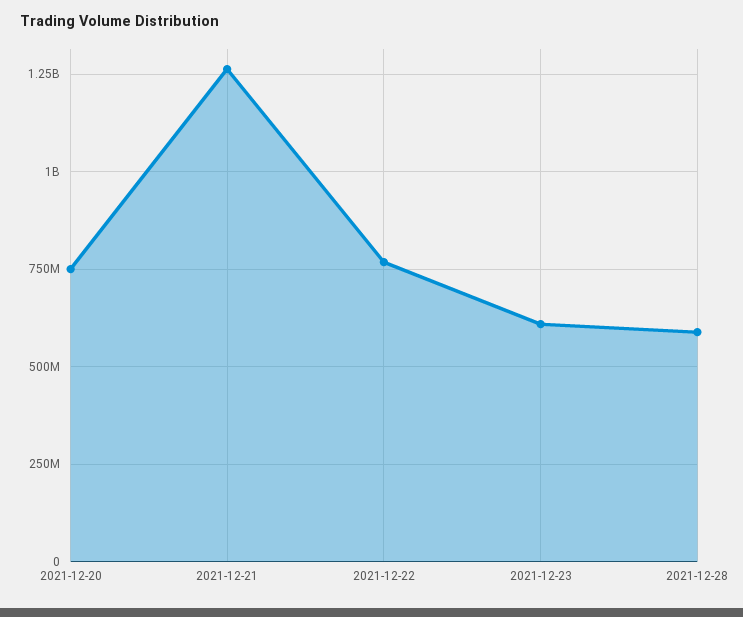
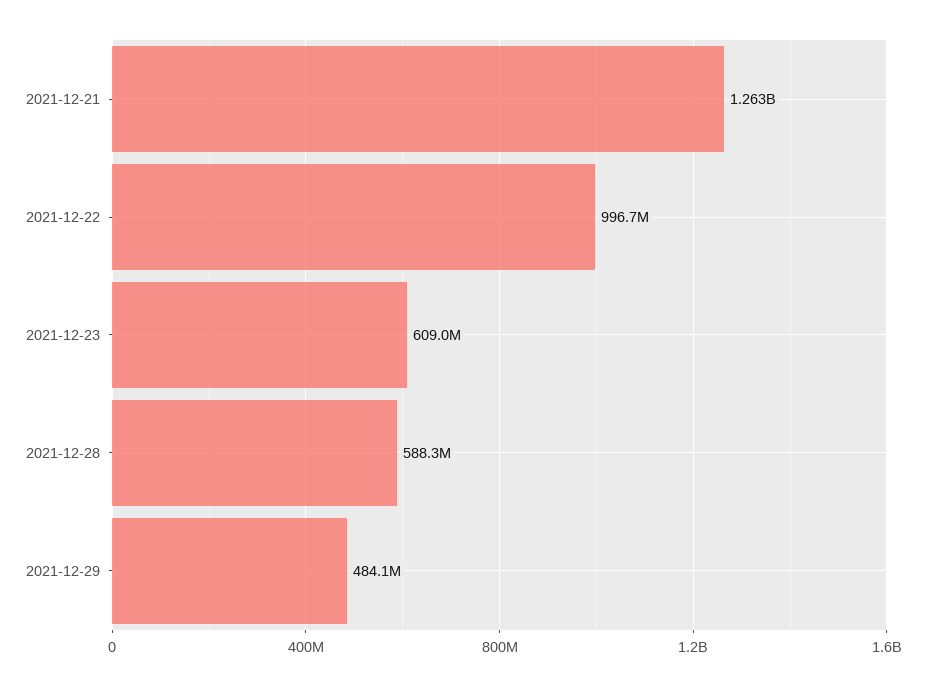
2021-12-20: 750000000 -> none
2021-12-22: 775000000 -> 996700000
2021-12-29: none -> 484100000

